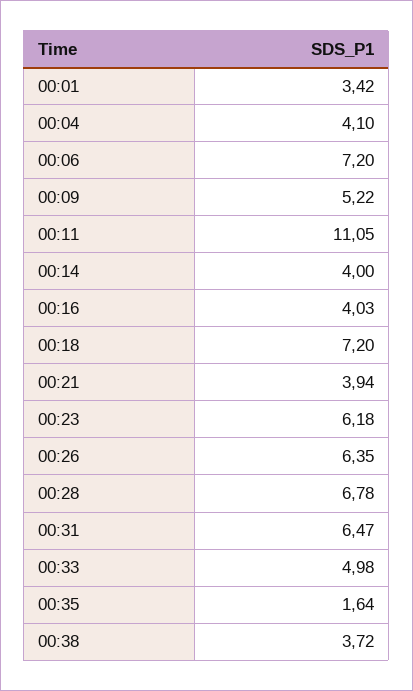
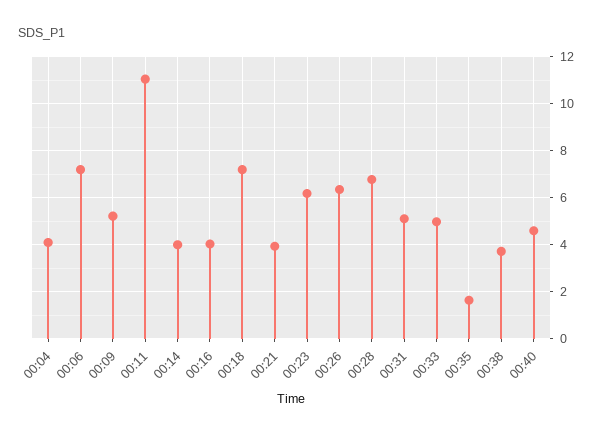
00:01: 3.42 -> none
00:31: 6.47 -> 5
00:40: none -> 4.5

